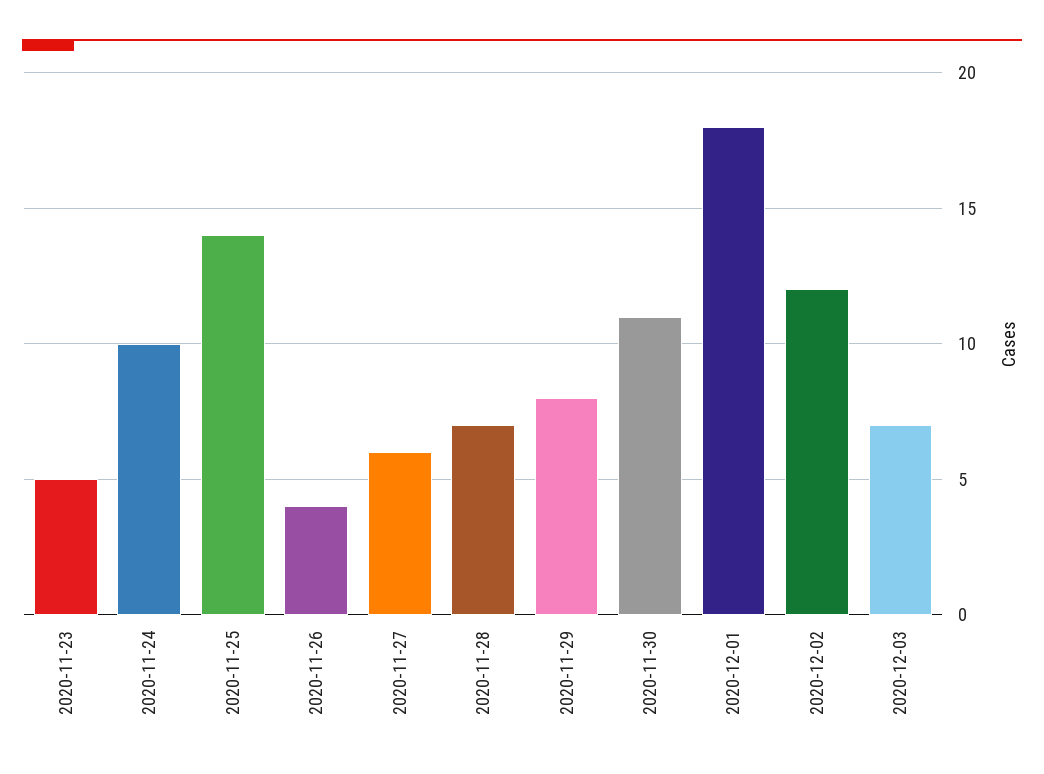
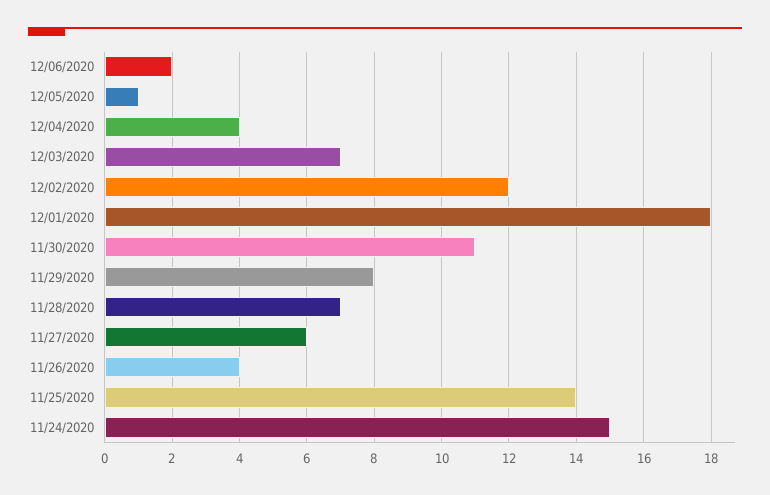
2020-11-23: 5 -> none
2020-11-24: 10 -> 15
12/06/2020: none -> 2
12/05/2020: none -> 1
12/04/2020: none -> 4

